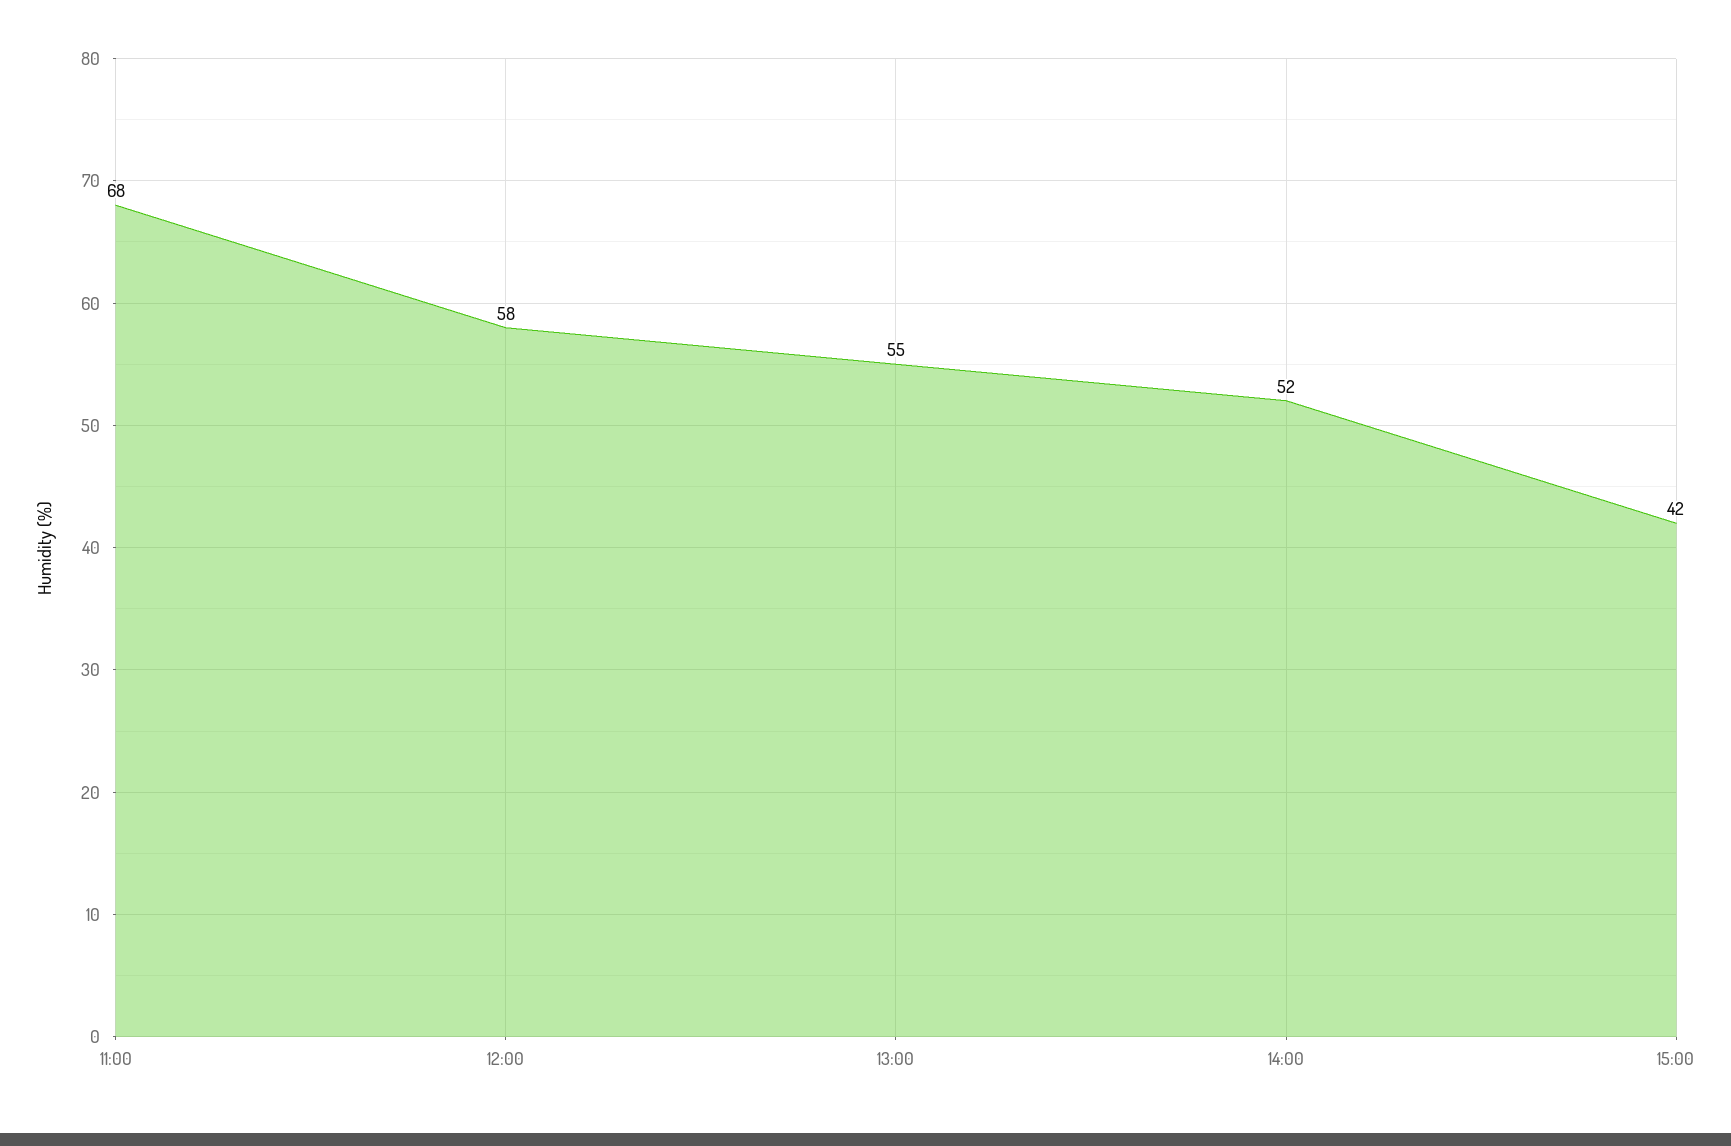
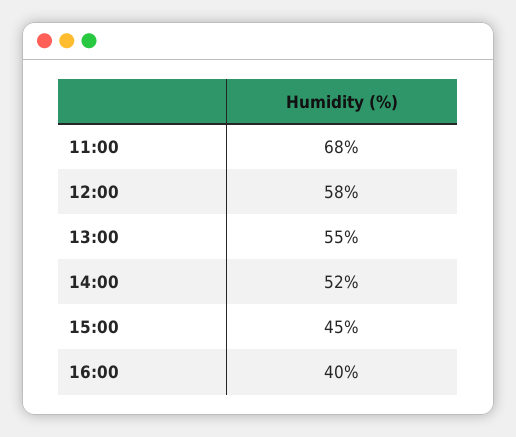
15:00: 42 -> 45
16:00: none -> 40

